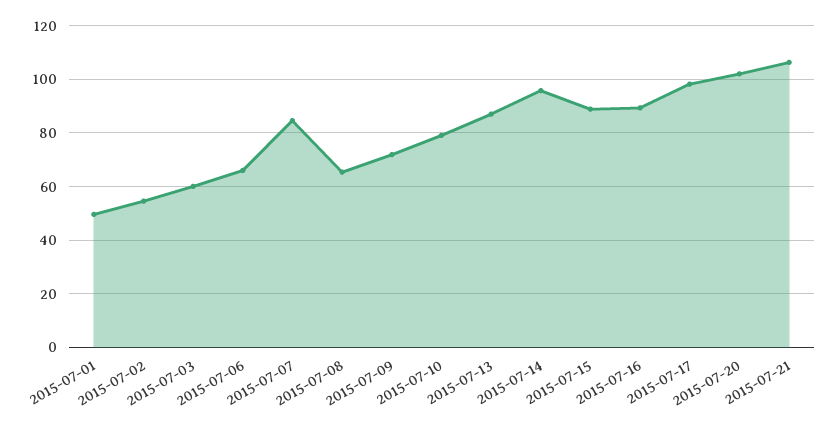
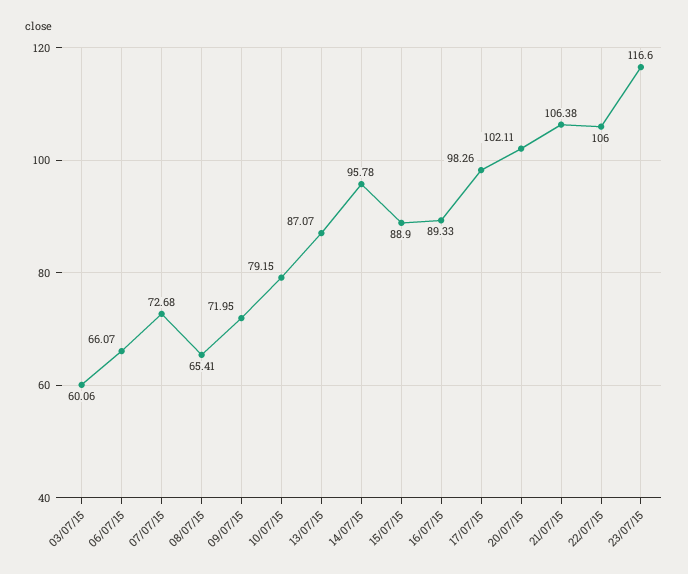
2015-07-01: 50 -> none
2015-07-02: 55 -> none
2015-07-07: 85 -> 72.68
22/07/15: none -> 106
23/07/15: none -> 116.6

